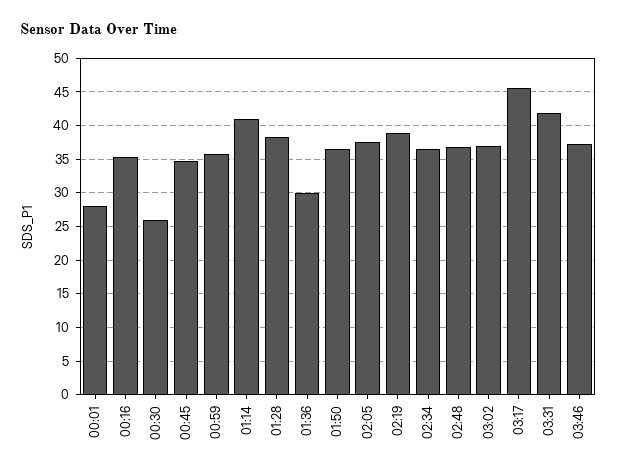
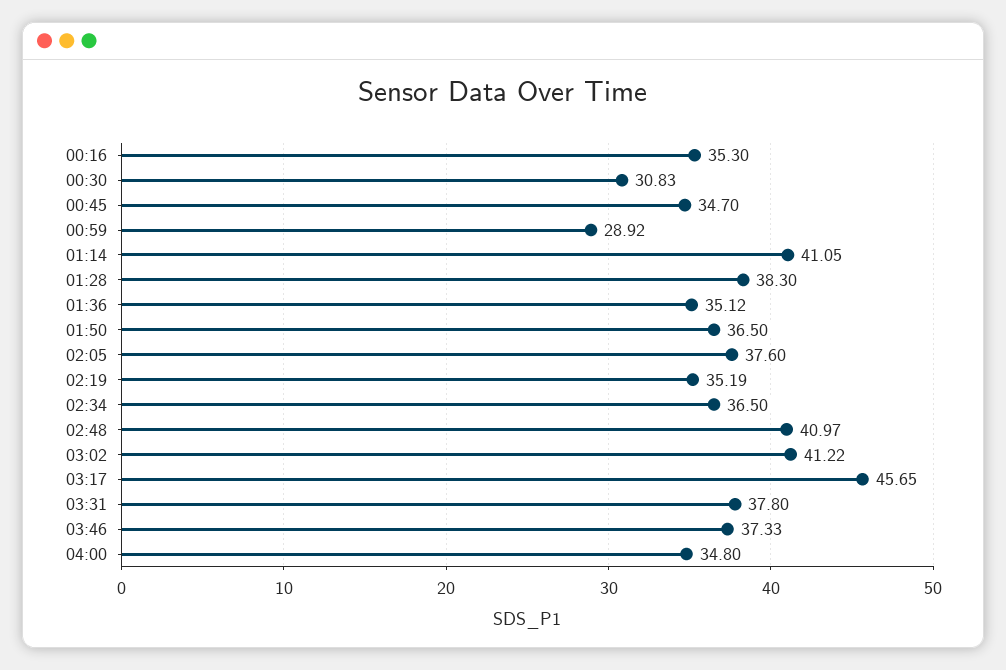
00:01: 28 -> none
00:30: 26 -> 30.83
00:59: 36 -> 28.92
01:36: 30 -> 35.12
02:19: 39 -> 35.19
02:48: 37 -> 40.97
03:02: 37 -> 41.22
03:31: 42 -> 37.8
04:00: none -> 34.8

